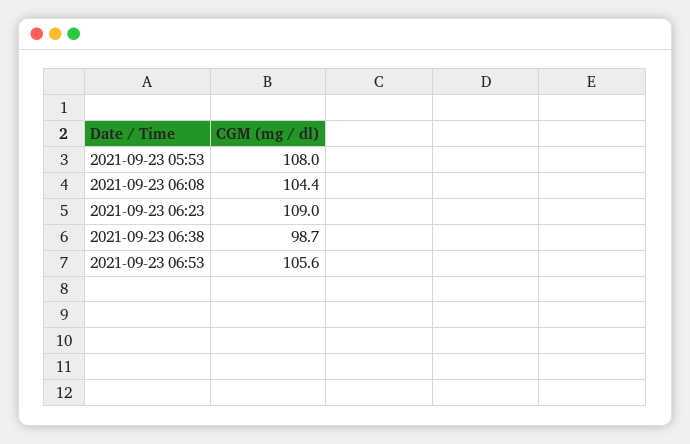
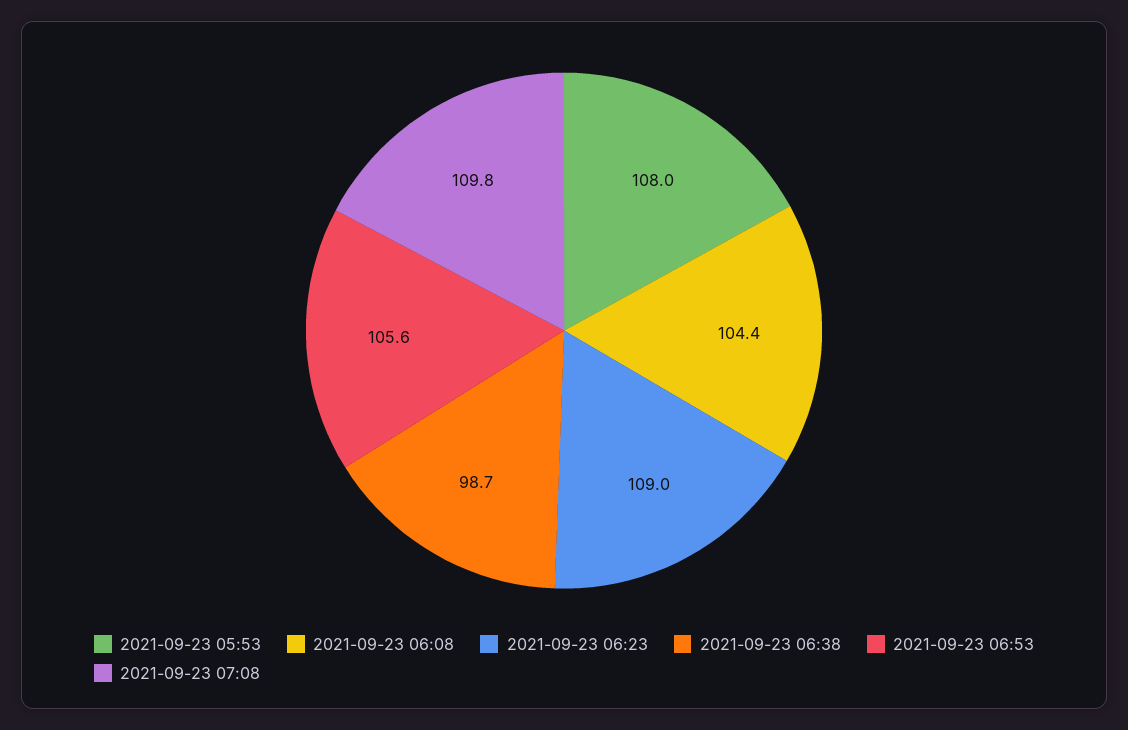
2021-09-23 07:08: none -> 109.8

